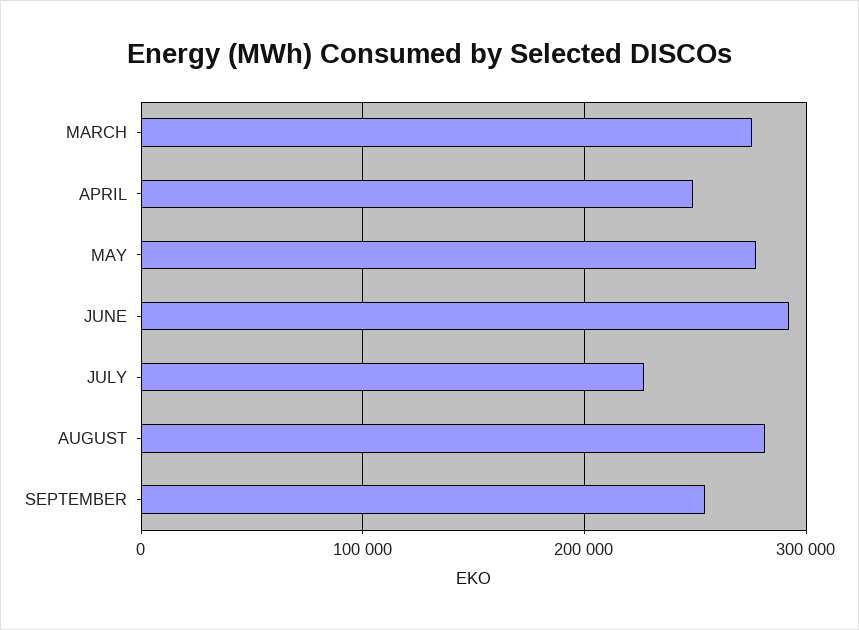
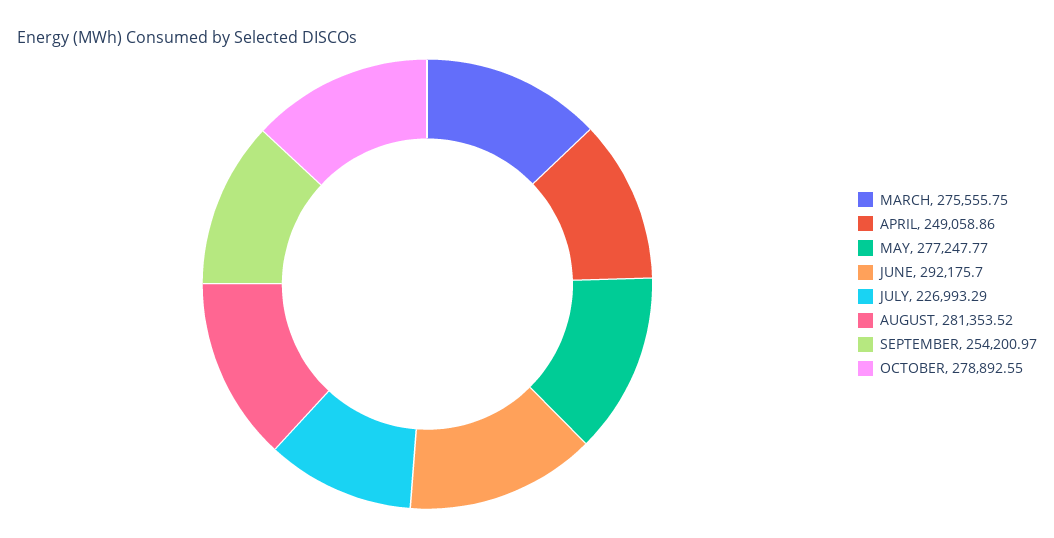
OCTOBER: none -> 278892.55

